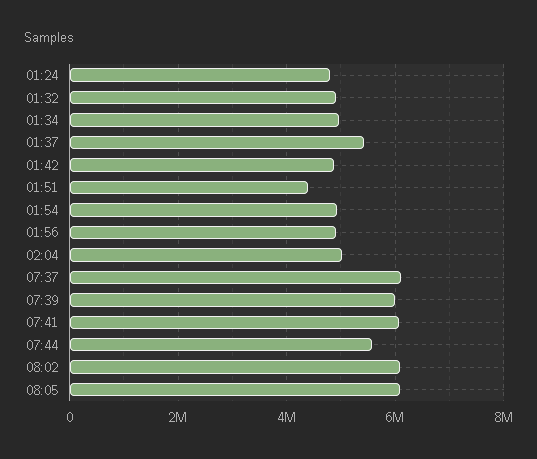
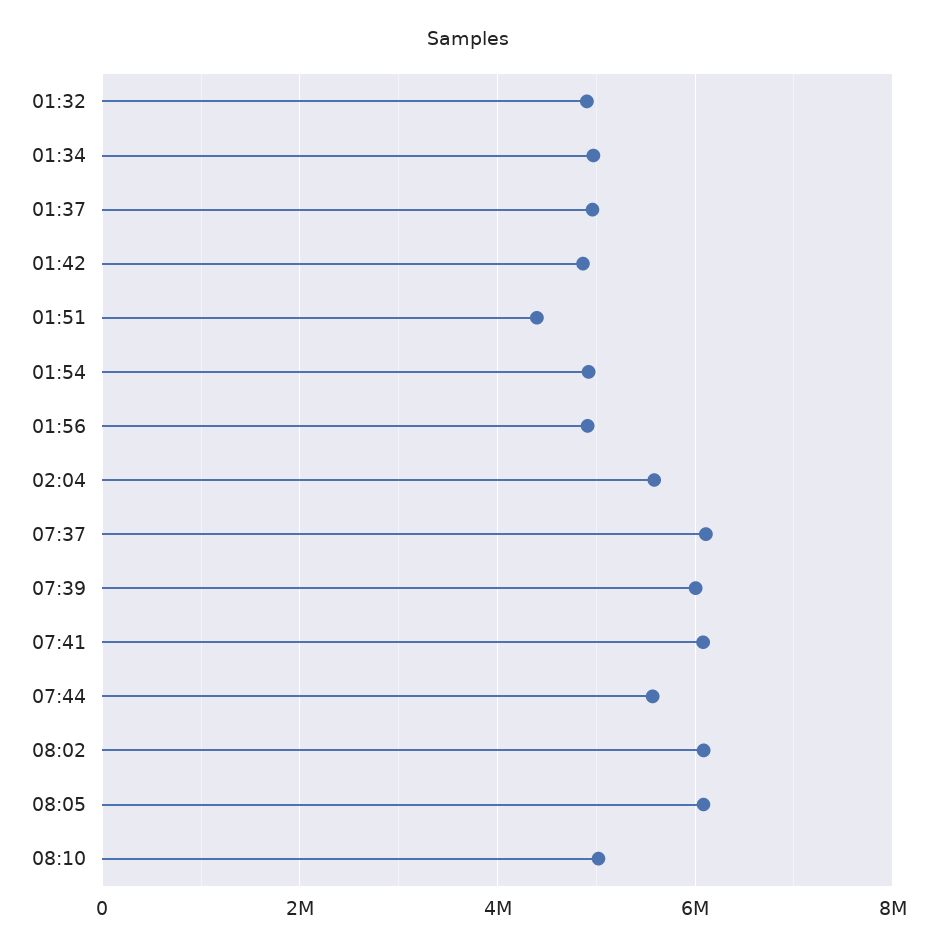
01:24: 4800000 -> none
01:37: 5400000 -> 5000000
02:04: 5000000 -> 5600000
08:10: none -> 5000000

